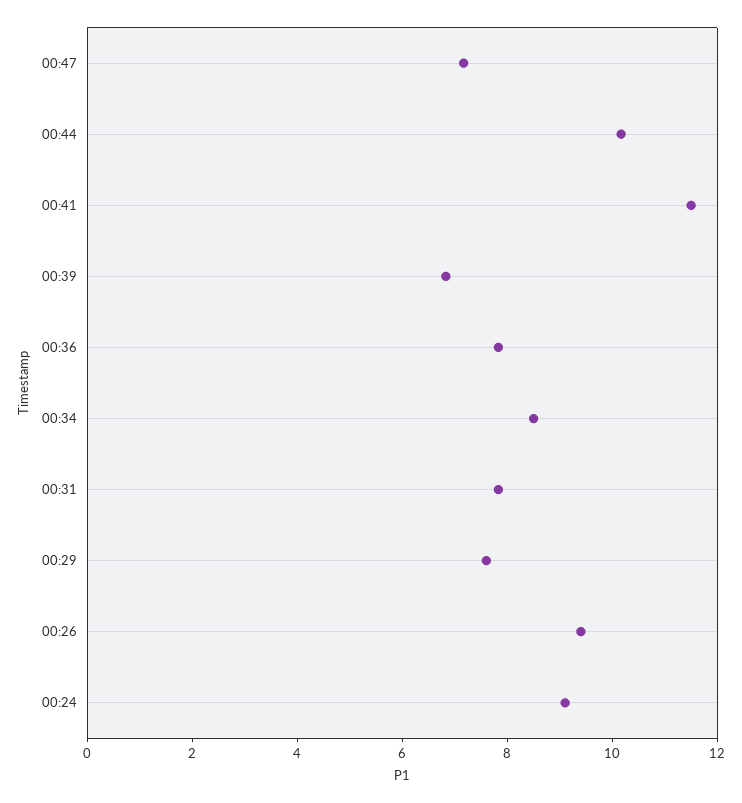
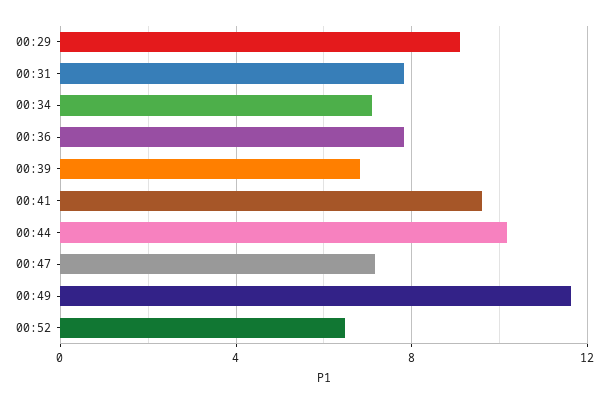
00:41: 11.5 -> 9.5
00:34: 8.5 -> 7
00:29: 7.5 -> 9
00:26: 9.5 -> none
00:24: 9 -> none
00:49: none -> 11.5
00:52: none -> 6.5

